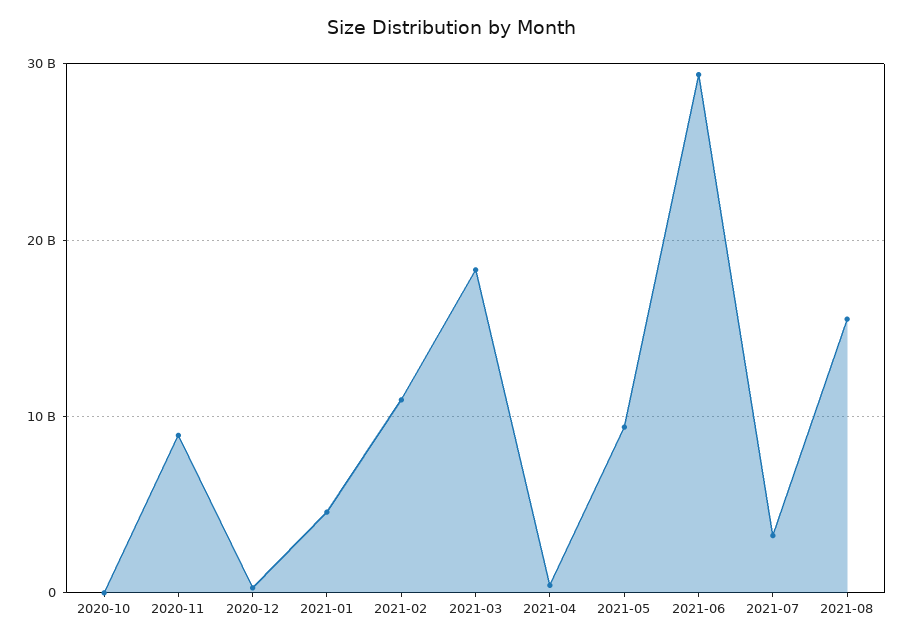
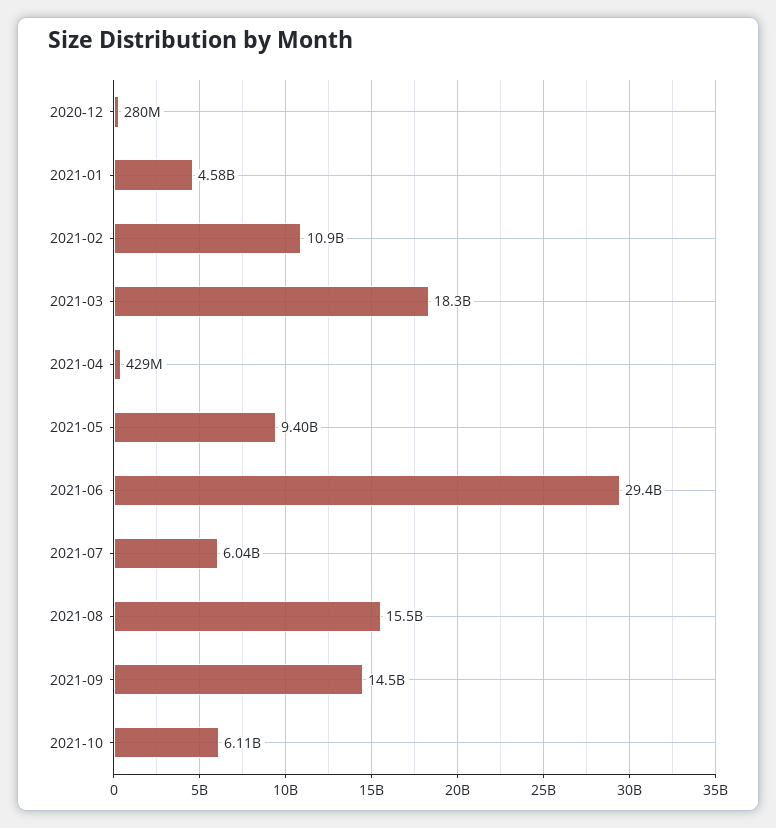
2020-10: 0 -> none
2020-11: 9000000000 -> none
2021-07: 3000000000 -> 6040000000
2021-09: none -> 14500000000
2021-10: none -> 6110000000

